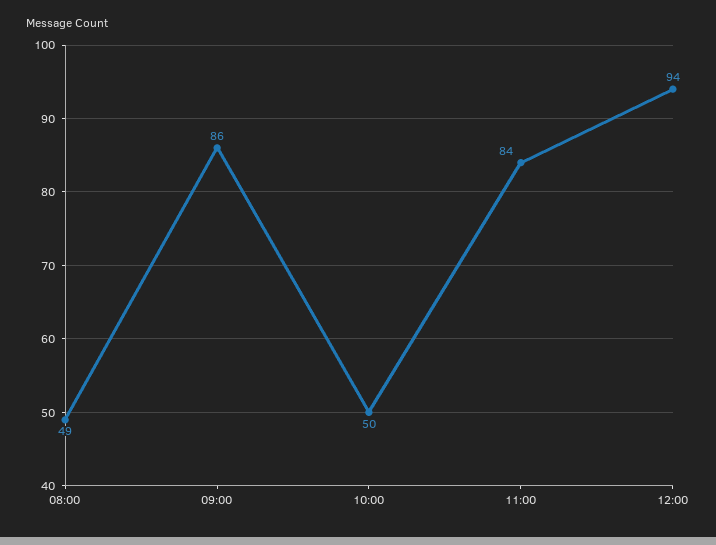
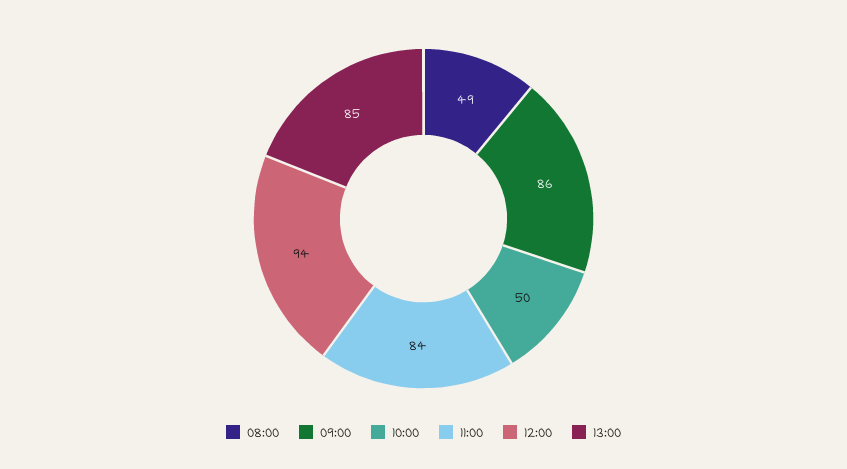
13:00: none -> 85

